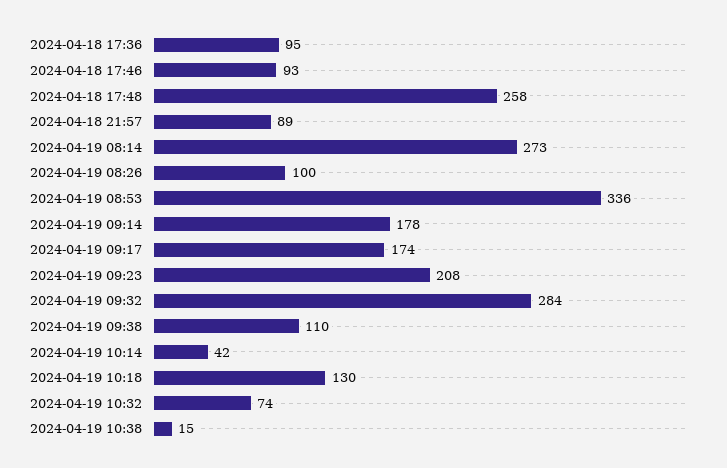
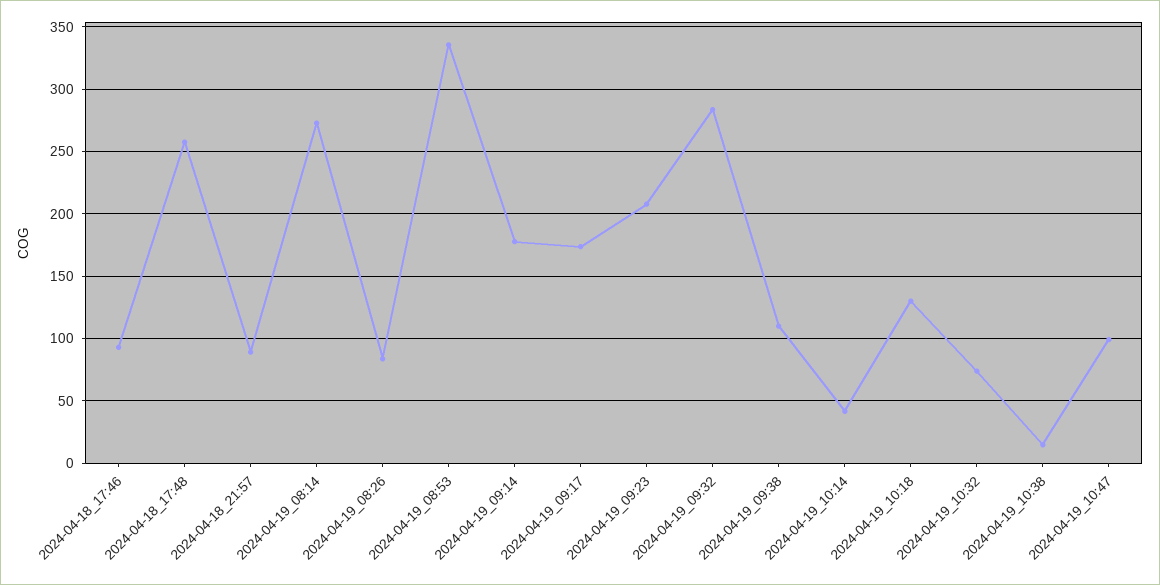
2024-04-18 17:36: 95 -> none
2024-04-19 08:26: 100 -> 85
2024-04-19_10:47: none -> 100

